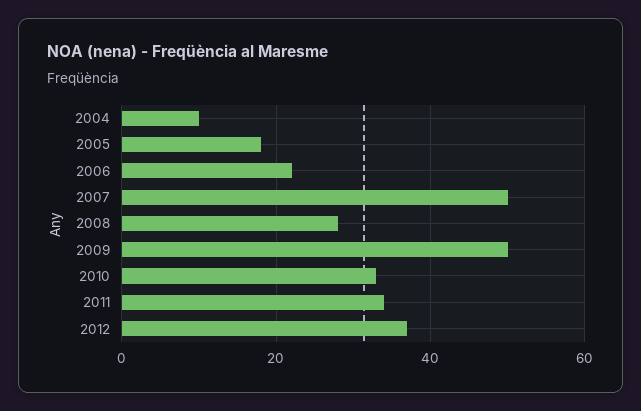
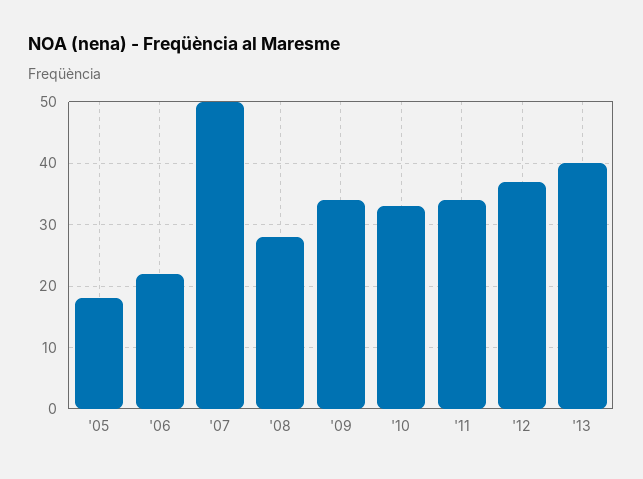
2004: 10 -> none
2009: 50 -> 34
'13: none -> 40

